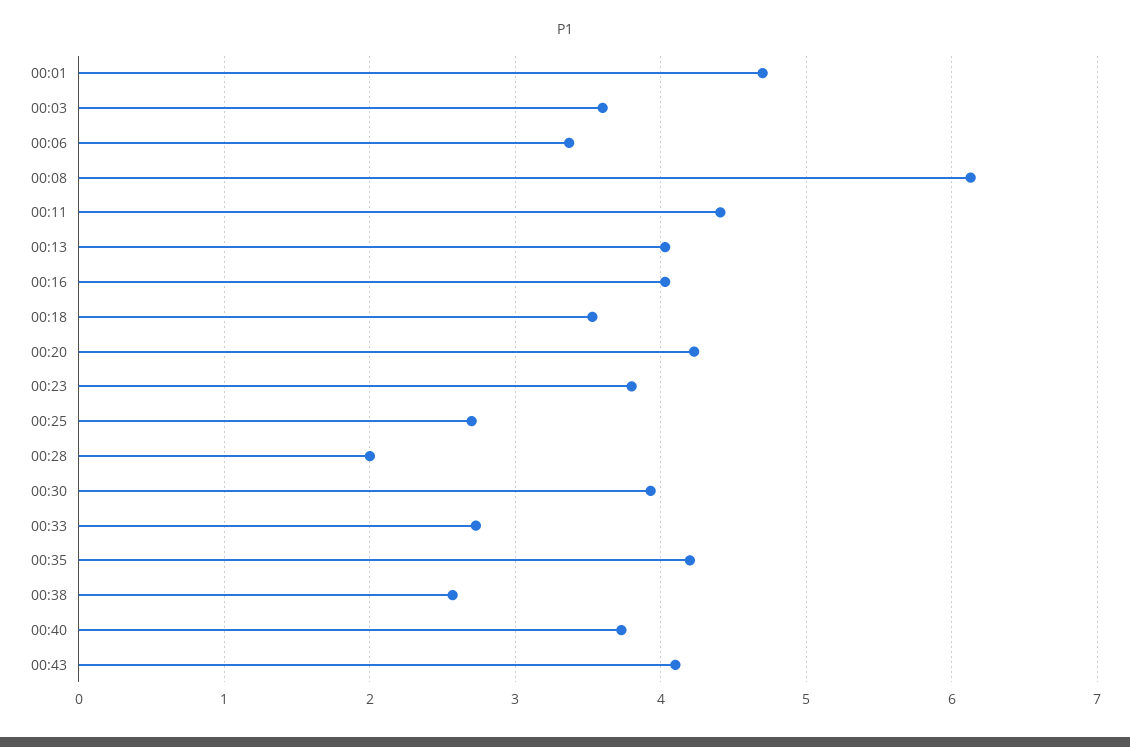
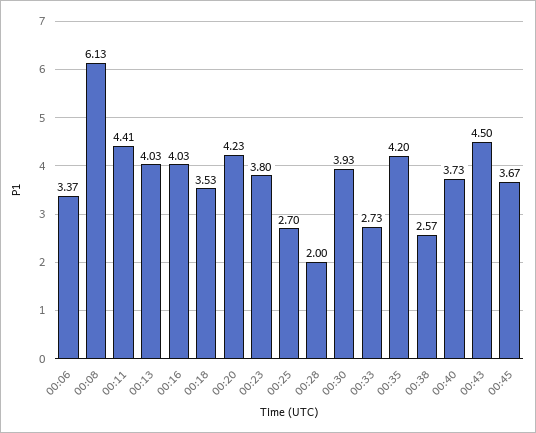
00:01: 4.7 -> none
00:03: 3.6 -> none
00:43: 4.1 -> 4.5
00:45: none -> 3.67

